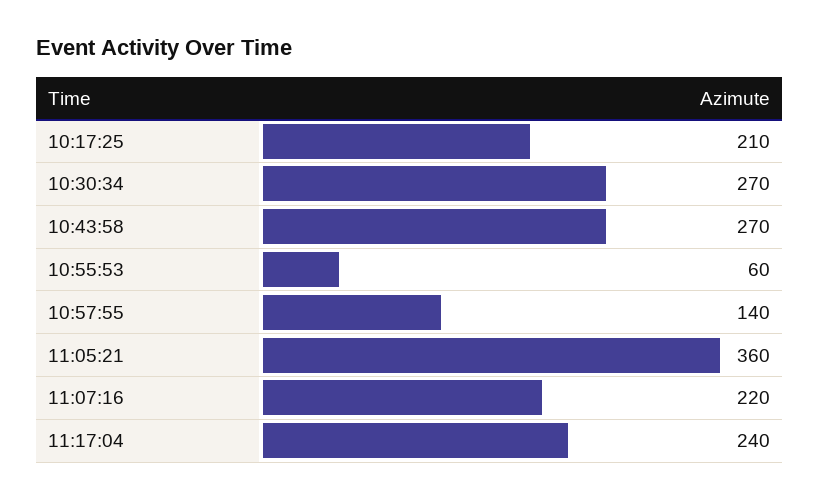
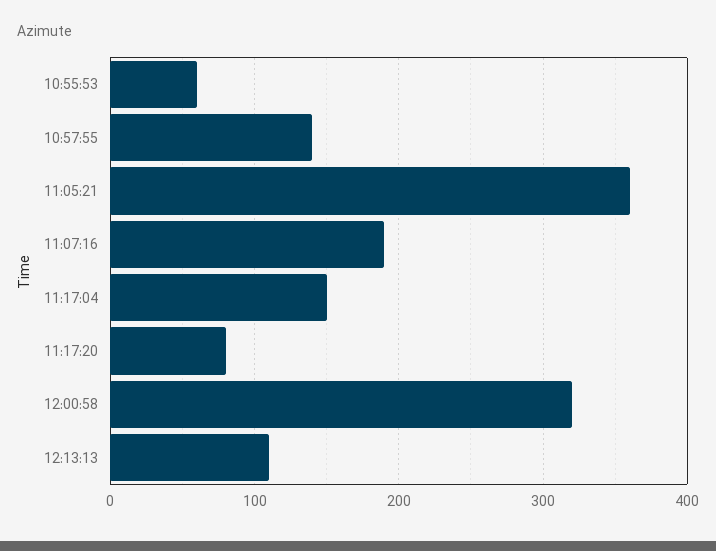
10:17:25: 210 -> none
10:30:34: 270 -> none
10:43:58: 270 -> none
11:07:16: 220 -> 190
11:17:04: 240 -> 150
11:17:20: none -> 80
12:00:58: none -> 320
12:13:13: none -> 110

